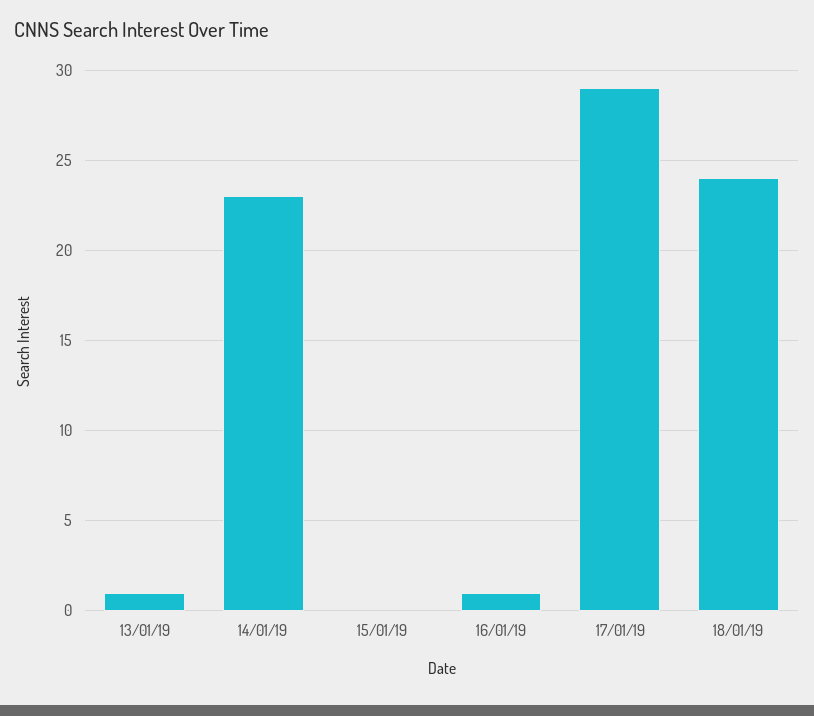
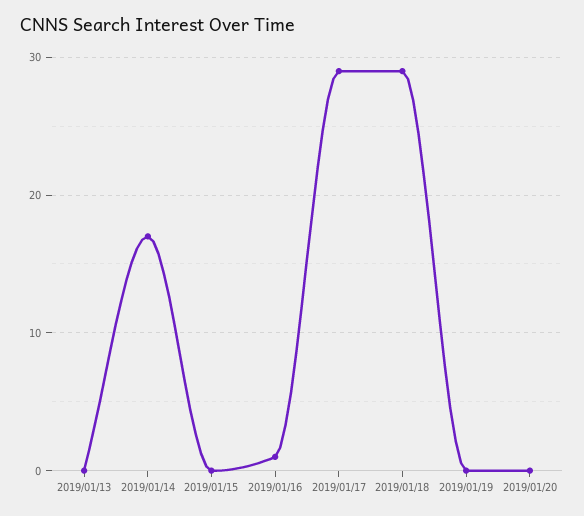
13/01/19: 1 -> 0
14/01/19: 23 -> 17
18/01/19: 24 -> 29
2019/01/19: none -> 0
2019/01/20: none -> 0

